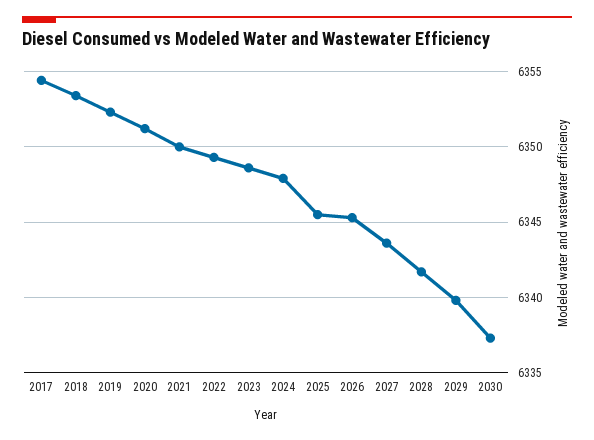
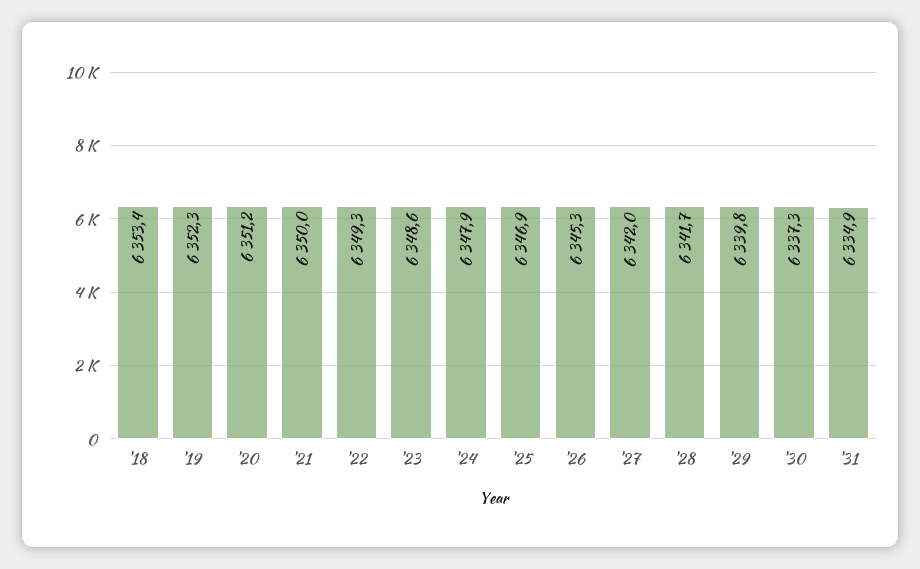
2017: 6354.5 -> none
2025: 6345.5 -> 6346.9
2027: 6343.5 -> 6342
'31: none -> 6334.9

